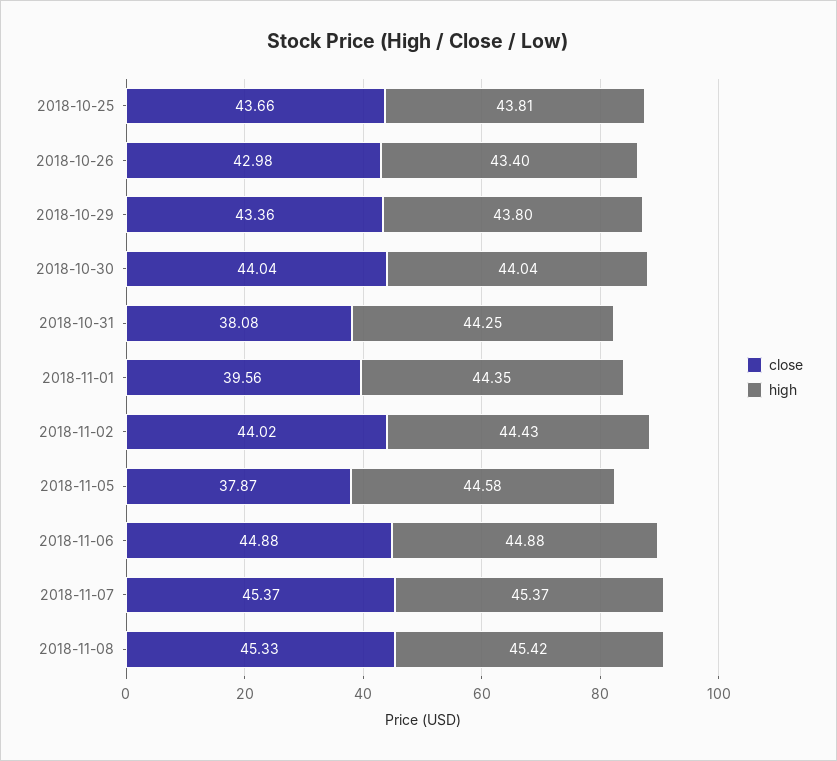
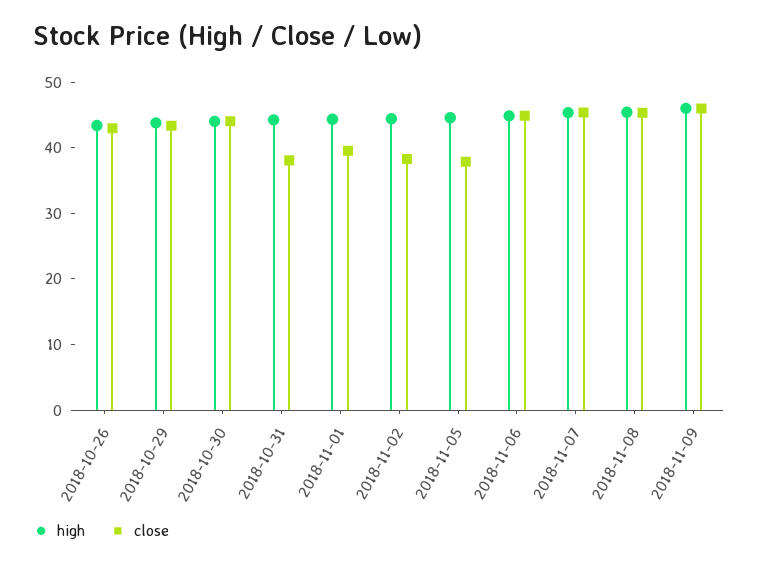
close, 2018-10-25: 43.66 -> none
high, 2018-10-25: 43.81 -> none
close, 2018-11-02: 44.02 -> 38
high, 2018-11-09: none -> 46
close, 2018-11-09: none -> 46

